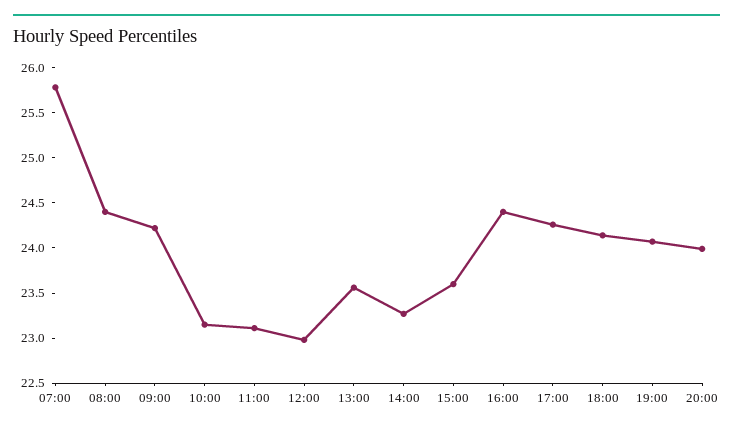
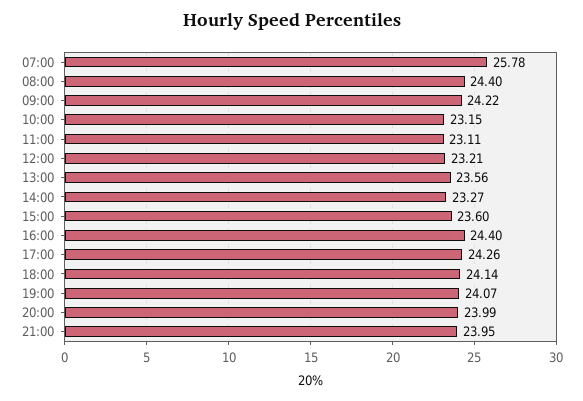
12:00: 23 -> 23.21
21:00: none -> 23.95

